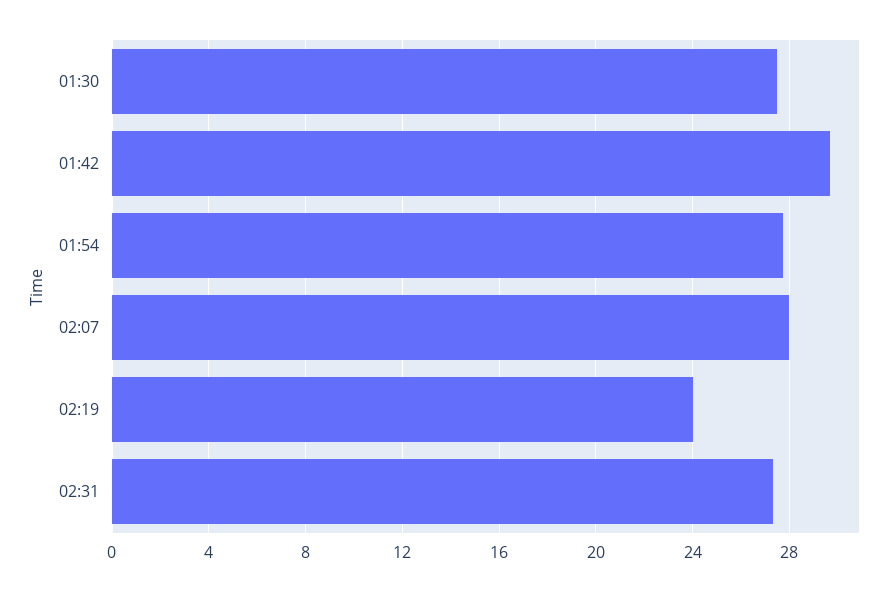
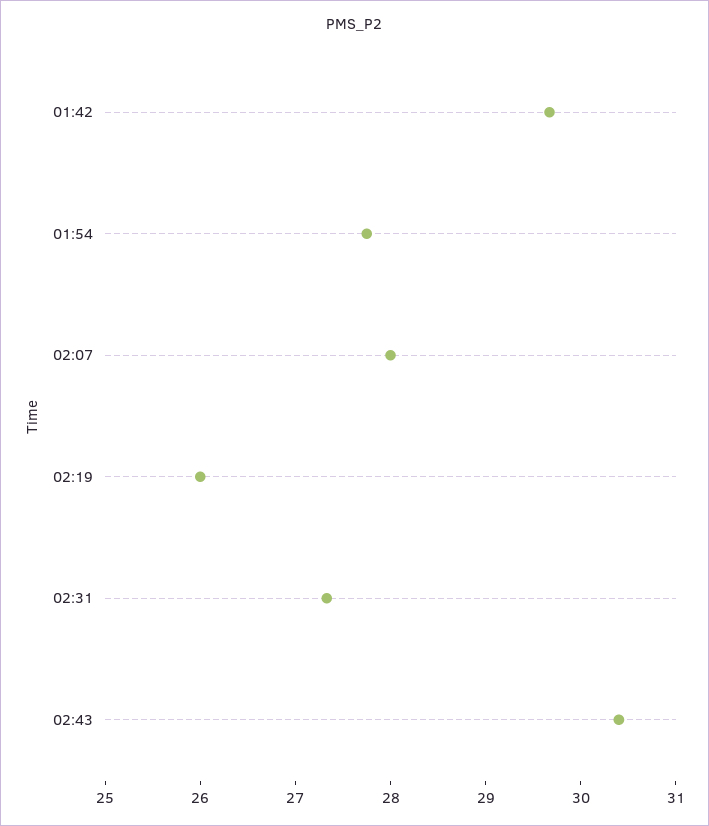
01:30: 27.5 -> none
02:19: 24 -> 26
02:43: none -> 30.4

